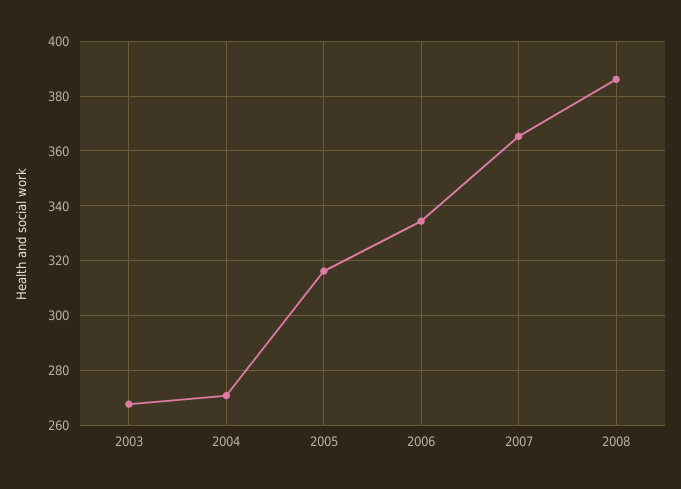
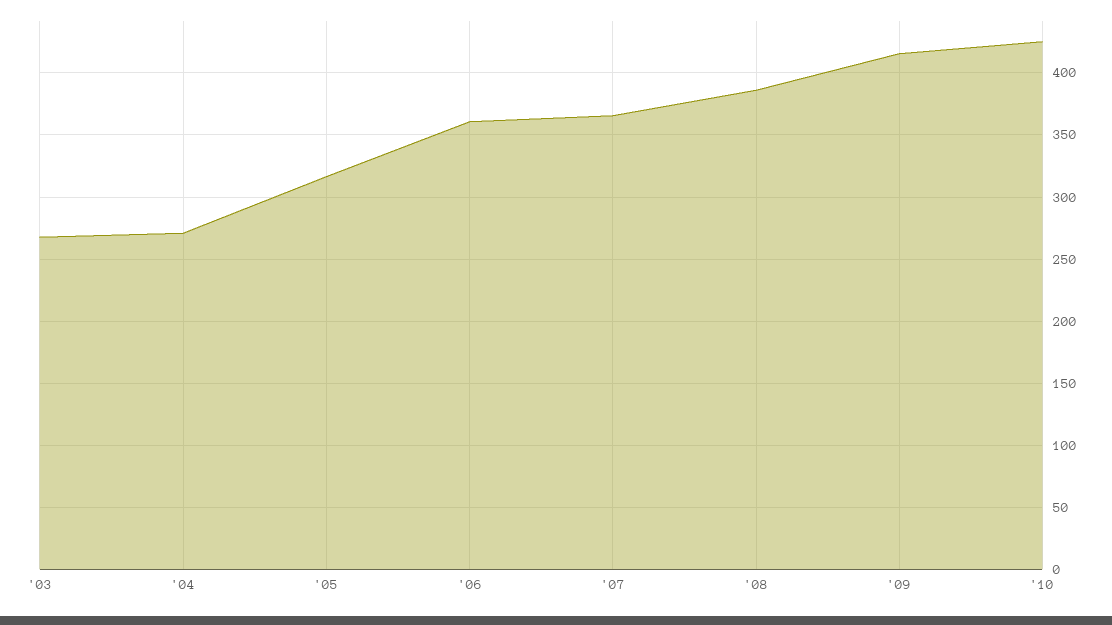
2006: 335 -> 360
'09: none -> 415
'10: none -> 425

